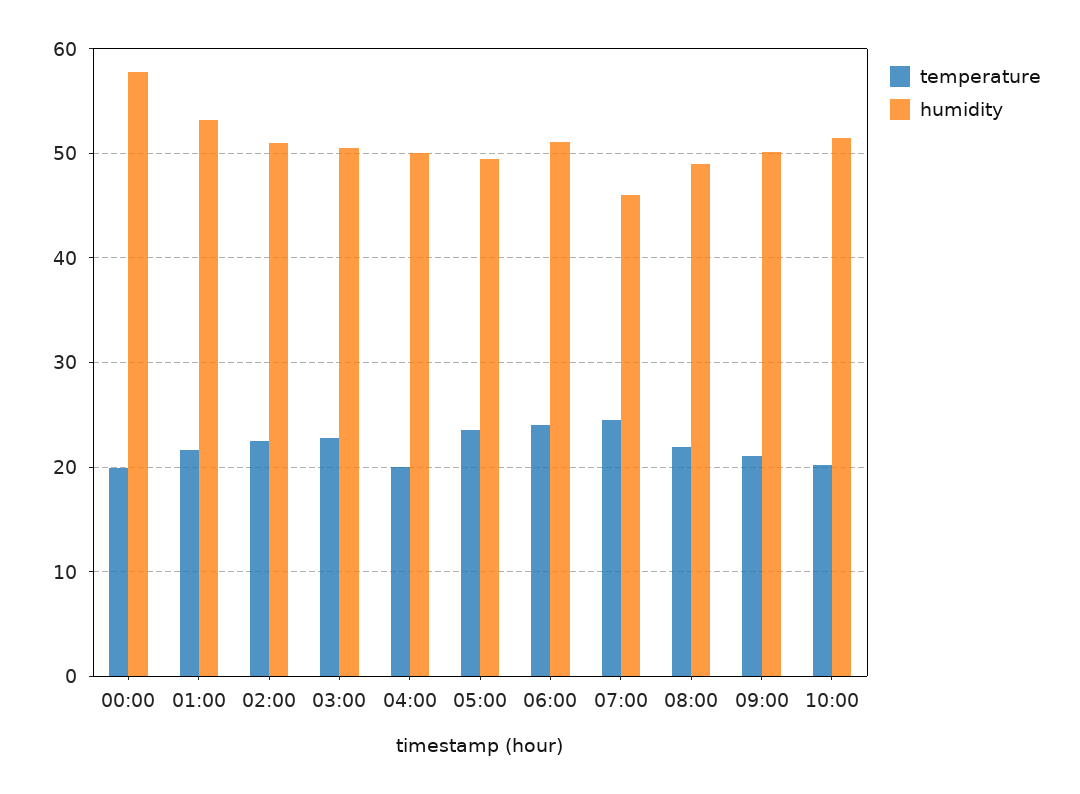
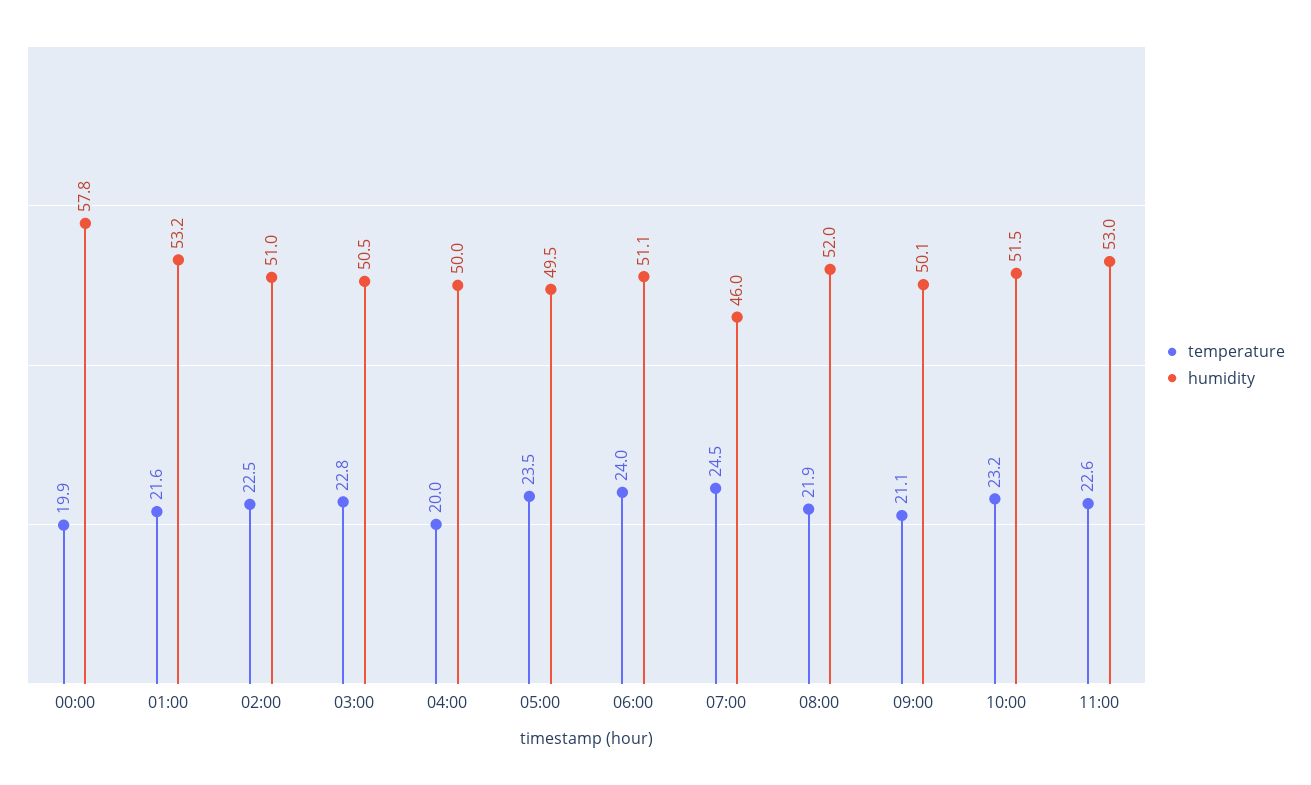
humidity, 08:00: 49 -> 52
temperature, 10:00: 20 -> 23.2
temperature, 11:00: none -> 22.6
humidity, 11:00: none -> 53

